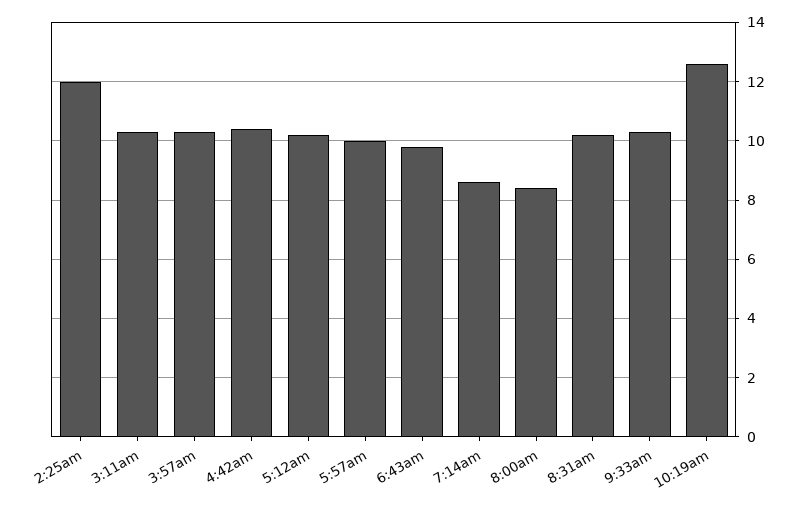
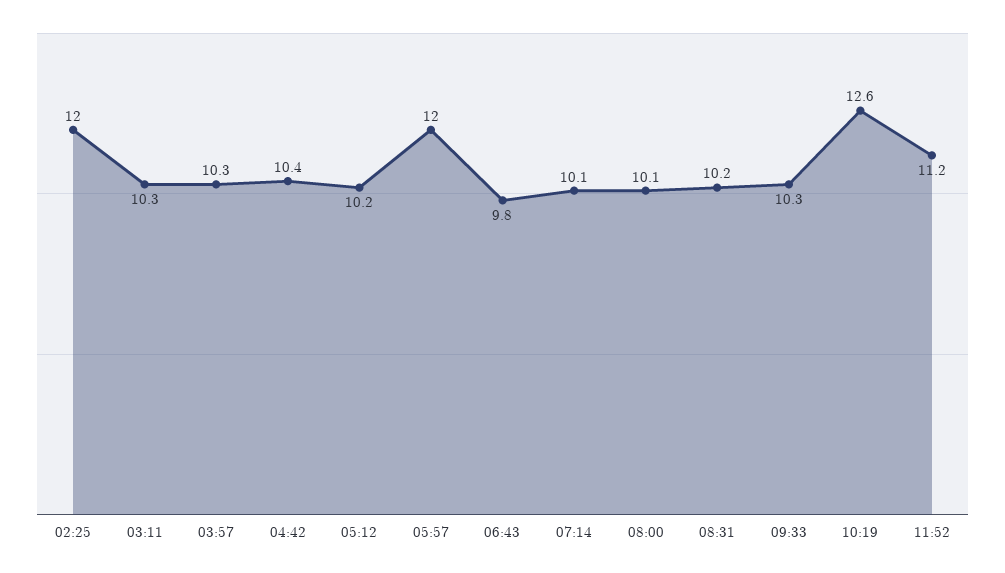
5:57am: 10 -> 12
7:14am: 8.5 -> 10.1
8:00am: 8.5 -> 10.1
11:52: none -> 11.2

